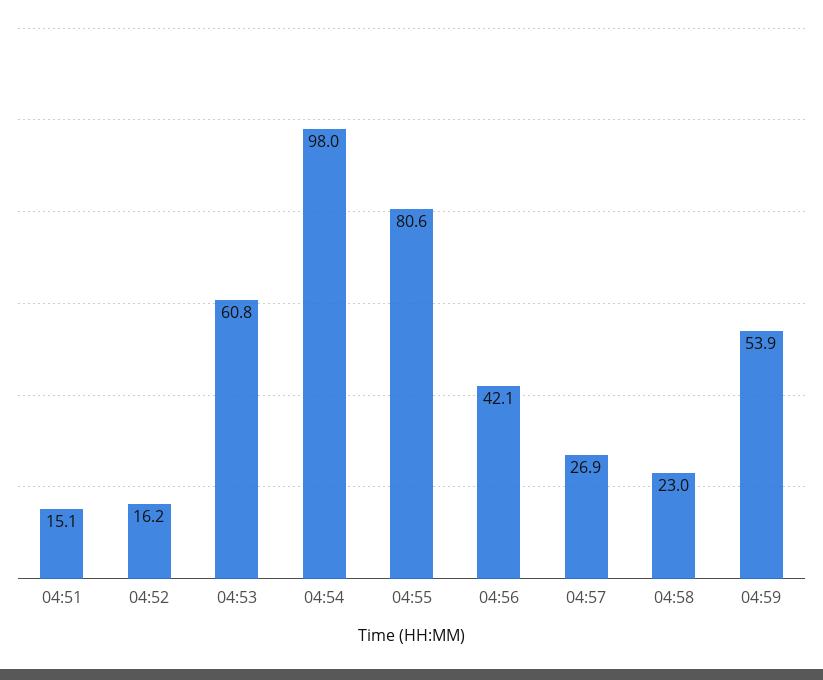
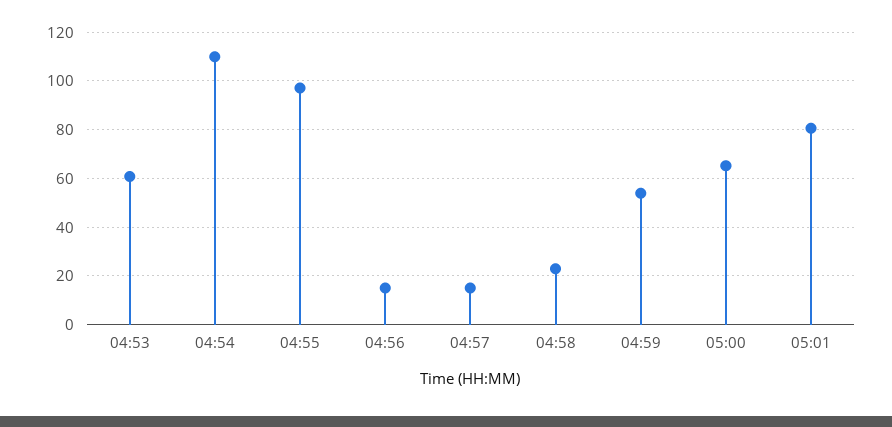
04:51: 15.1 -> none
04:52: 16.2 -> none
04:54: 98 -> 110
04:55: 80.6 -> 97.5
04:56: 42.1 -> 15
04:57: 26.9 -> 15
05:00: none -> 65
05:01: none -> 80

